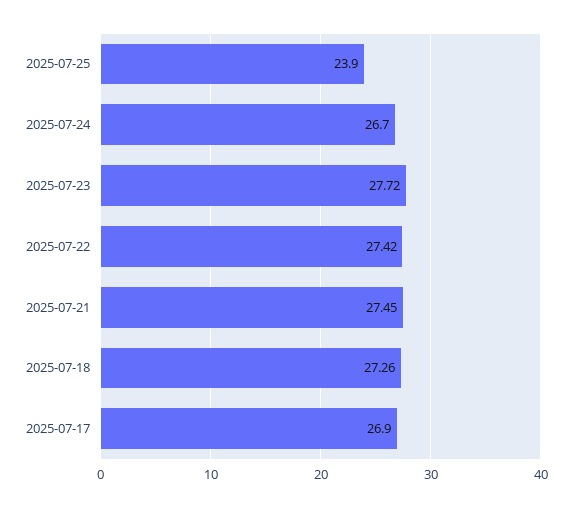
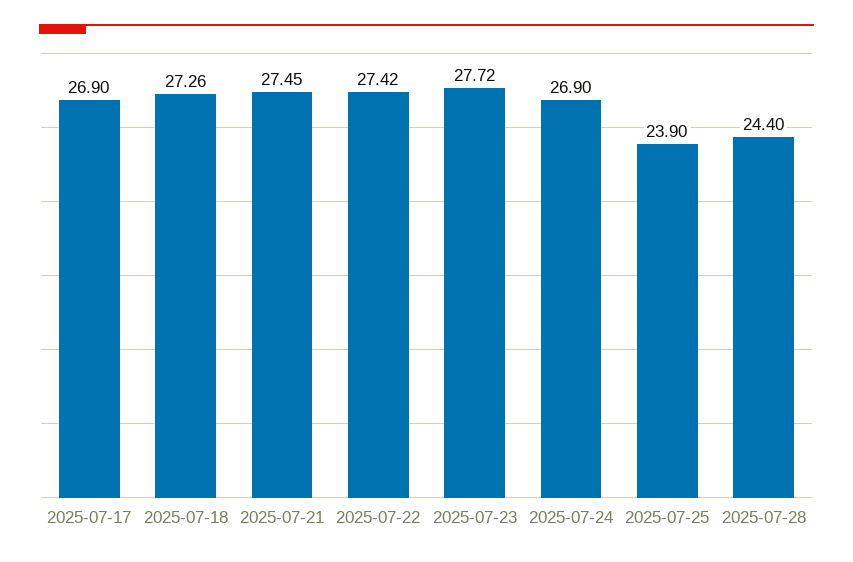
2025-07-24: 26.7 -> 26.9
2025-07-28: none -> 24.4

